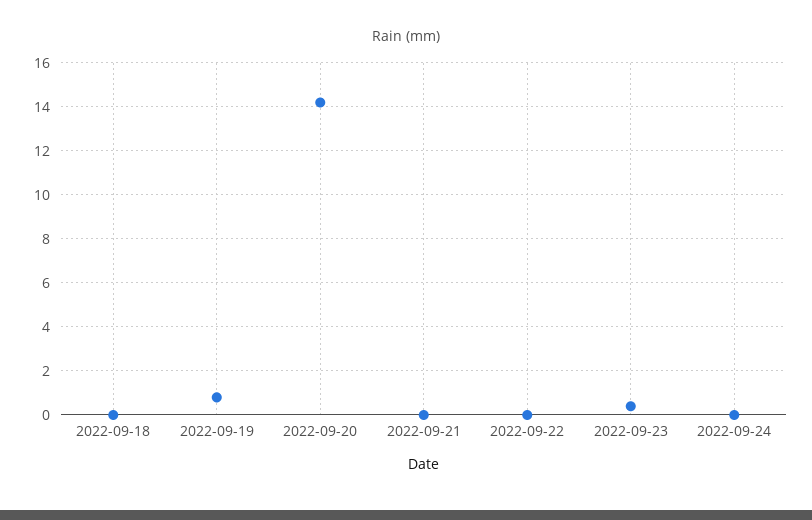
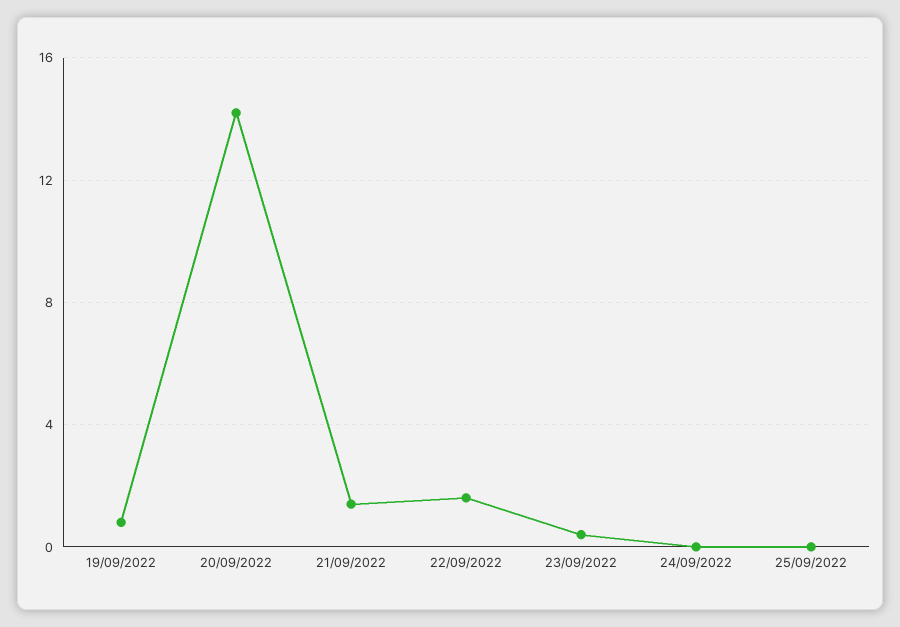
2022-09-18: 0 -> none
2022-09-21: 0 -> 1.5
2022-09-22: 0 -> 1.5
25/09/2022: none -> 0

